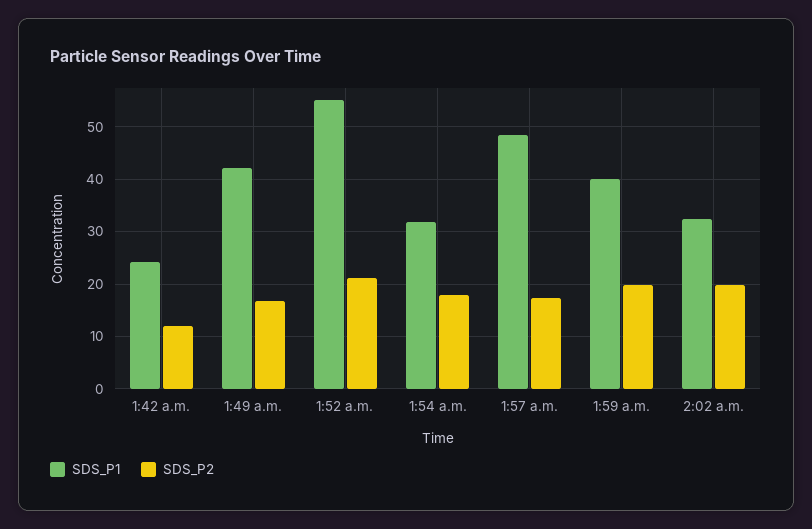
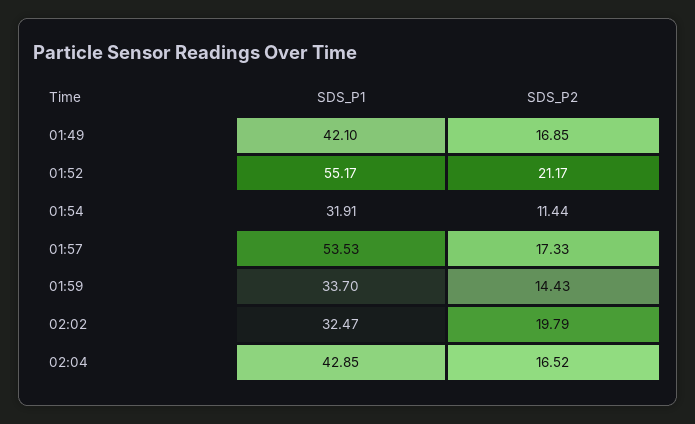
SDS_P1, 1:42 a.m.: 24 -> none
SDS_P2, 1:42 a.m.: 12 -> none
SDS_P2, 1:54 a.m.: 18 -> 11.44
SDS_P1, 1:57 a.m.: 48 -> 53.53
SDS_P1, 1:59 a.m.: 40 -> 33.7
SDS_P2, 1:59 a.m.: 20 -> 14.43
SDS_P1, 02:04: none -> 42.85
SDS_P2, 02:04: none -> 16.52

